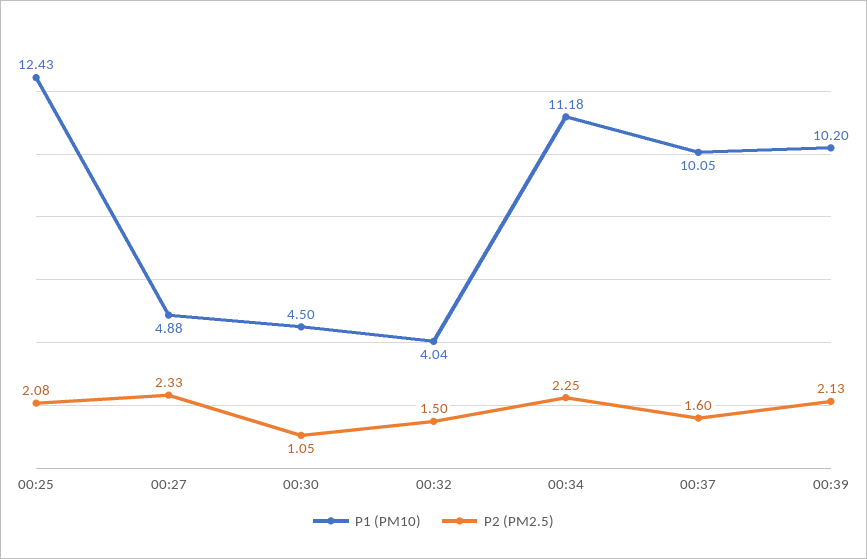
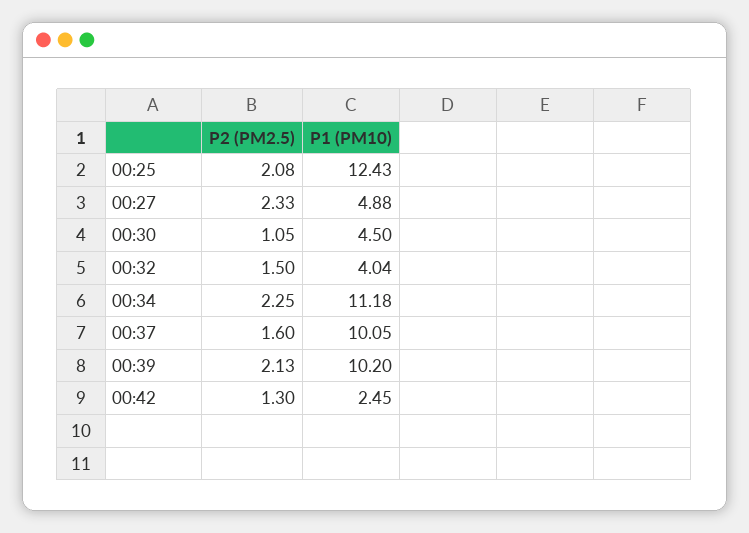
P2 (PM2.5), 00:42: none -> 1.3
P1 (PM10), 00:42: none -> 2.45

